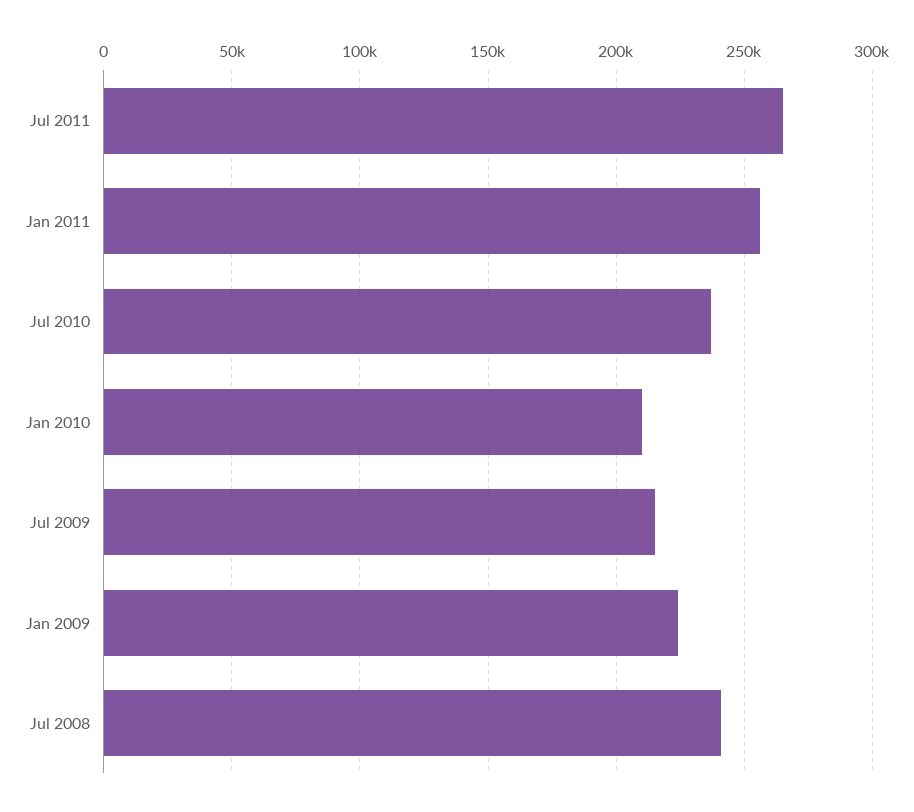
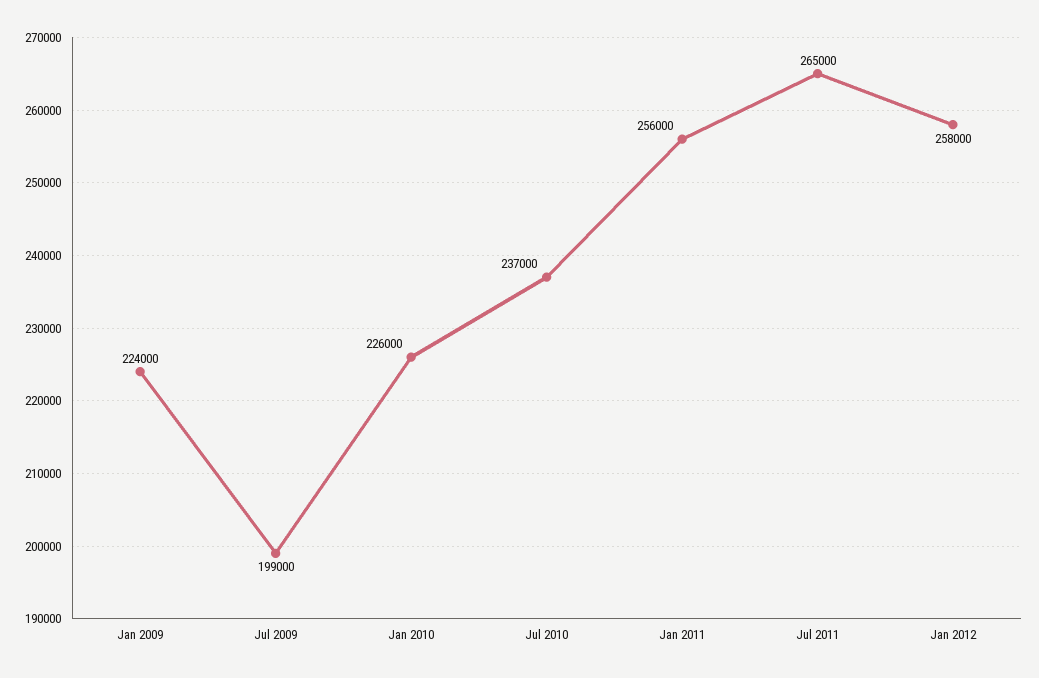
Jan 2010: 210000 -> 226000
Jul 2009: 215000 -> 199000
Jul 2008: 240000 -> none
Jan 2012: none -> 258000

